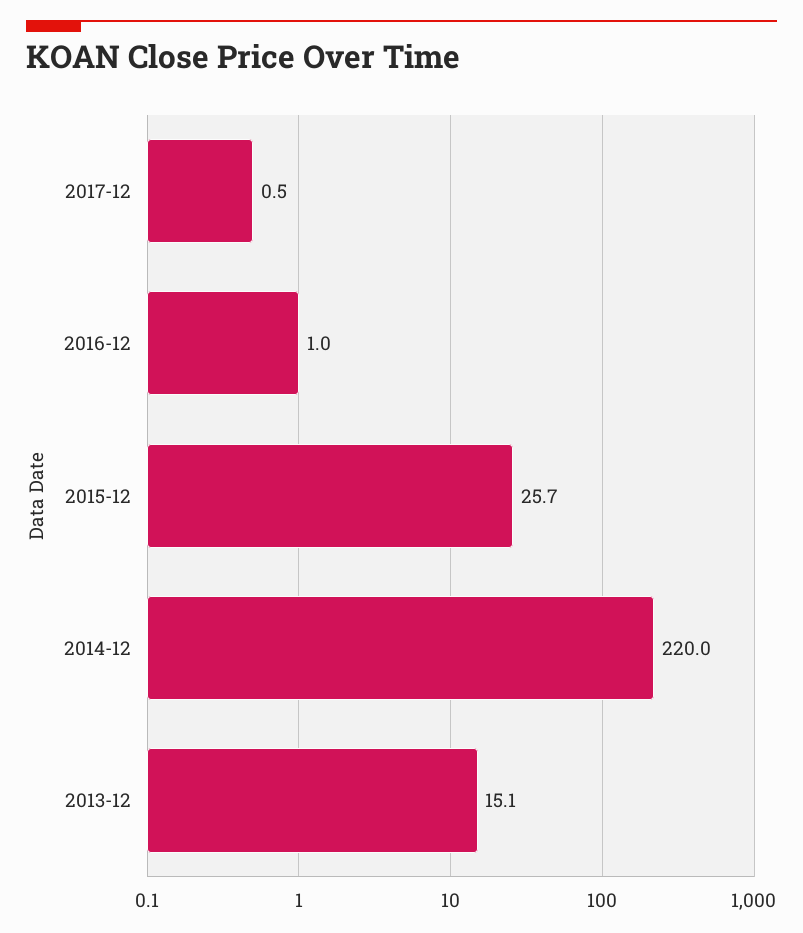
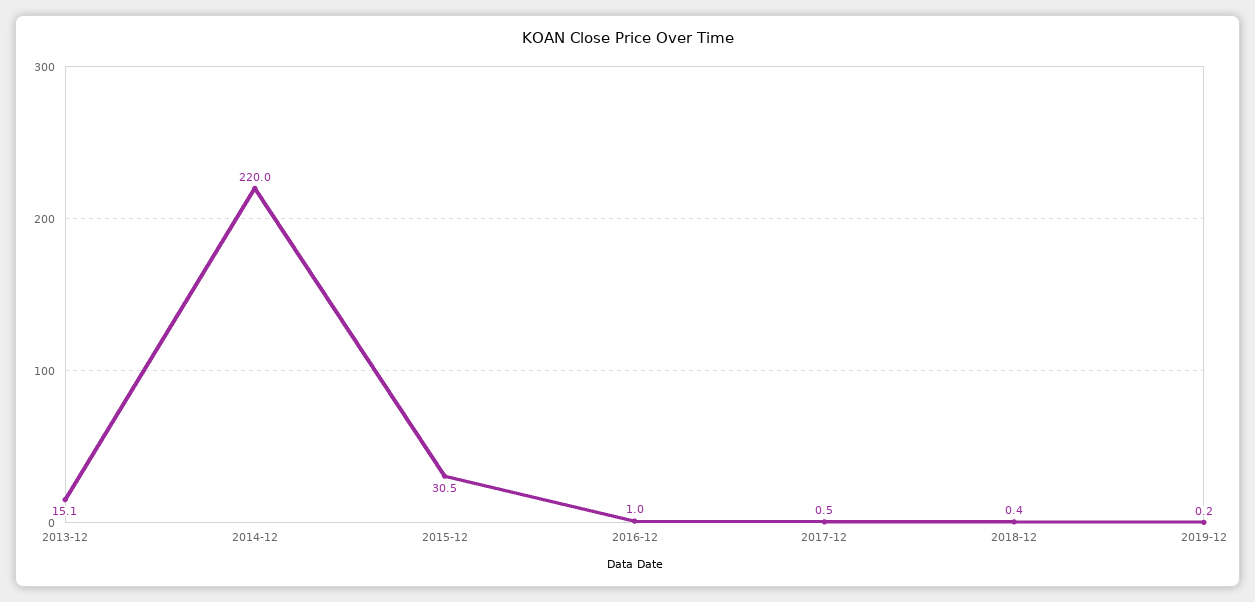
2015-12: 25.7 -> 30.5
2018-12: none -> 0.4
2019-12: none -> 0.2

